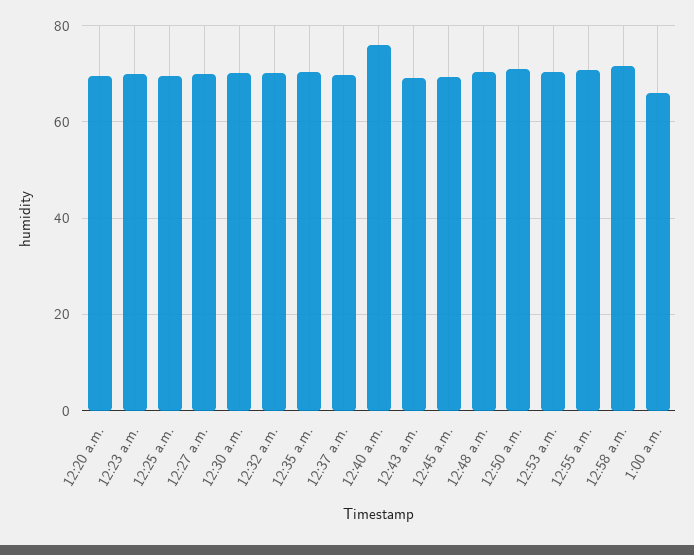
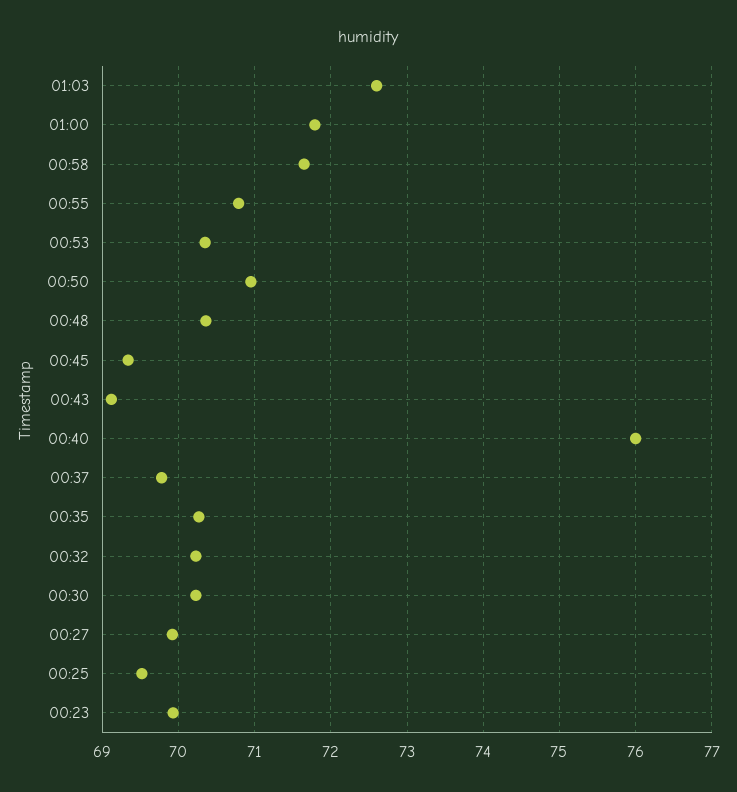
12:20 a.m.: 70 -> none
1:00 a.m.: 66 -> 71.8
01:03: none -> 72.6

